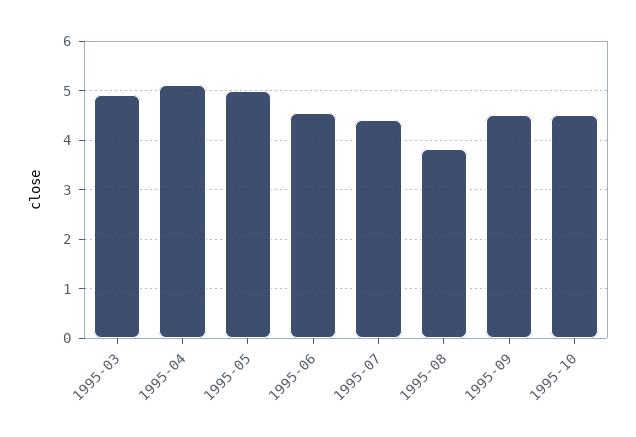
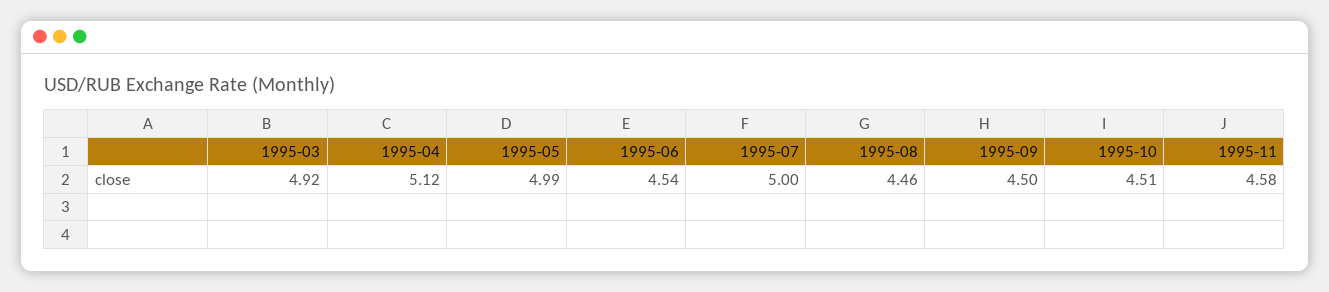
1995-07: 4.4 -> 5
1995-08: 3.8 -> 4.46
1995-11: none -> 4.58

